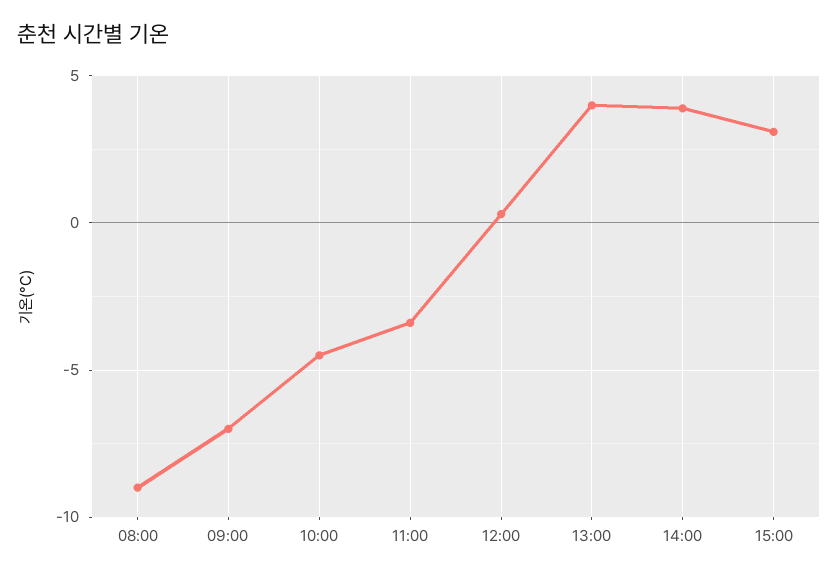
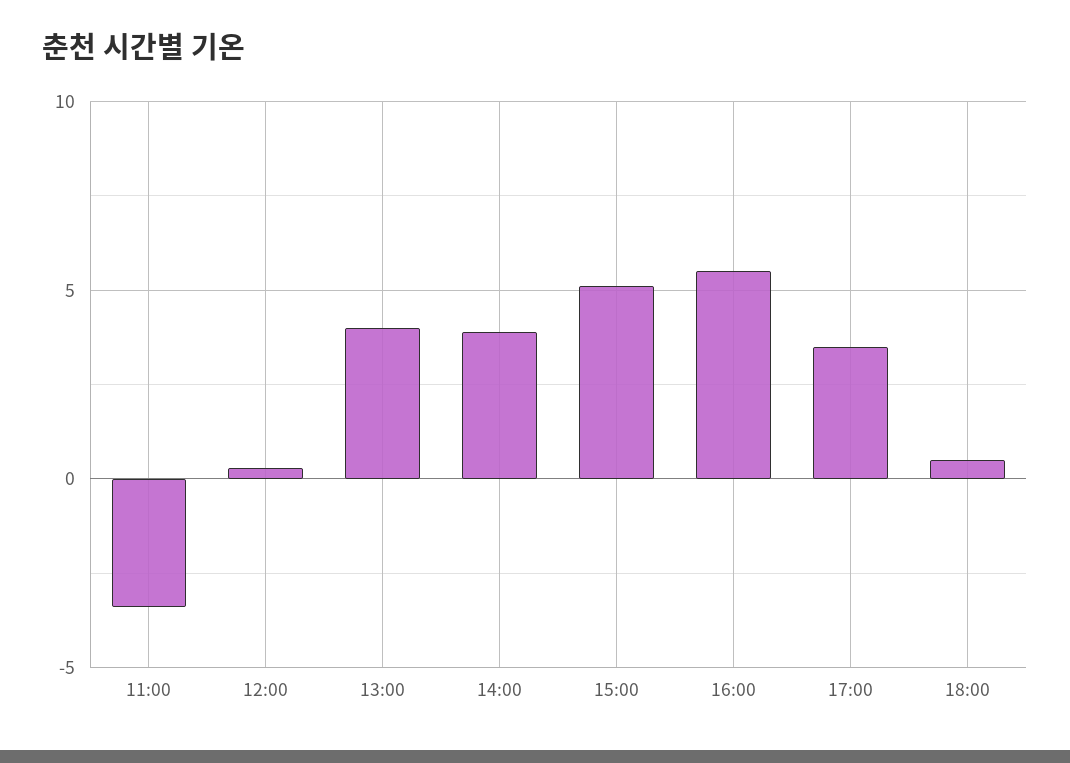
08:00: -9 -> none
09:00: -7 -> none
10:00: -4.5 -> none
15:00: 3 -> 5
16:00: none -> 5.5
17:00: none -> 3.5
18:00: none -> 0.5

